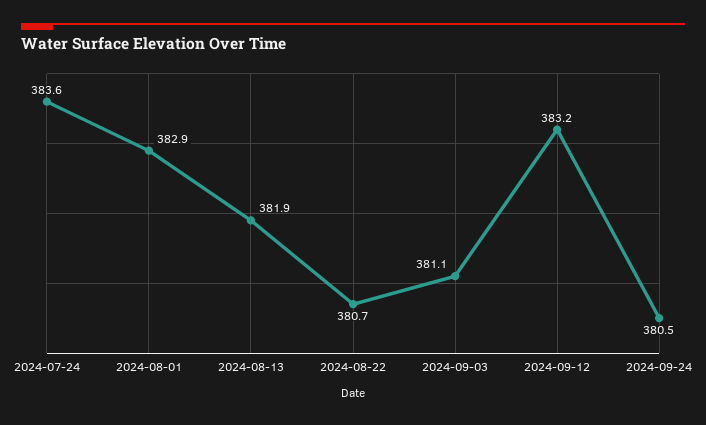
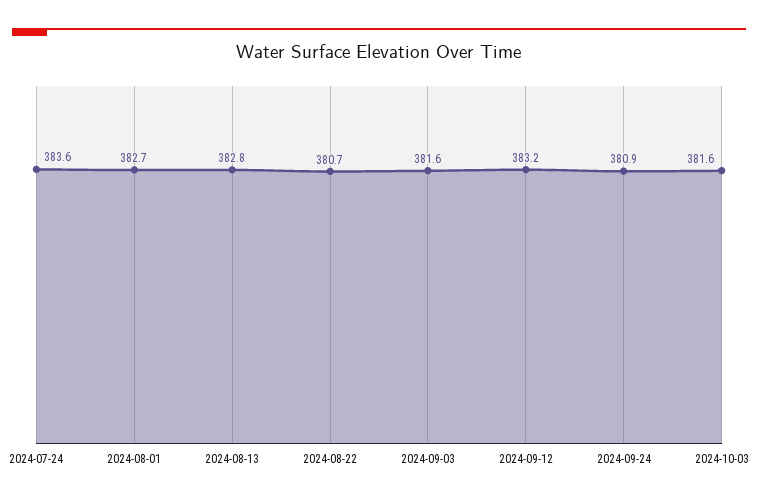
2024-08-01: 382.9 -> 382.7
2024-08-13: 381.9 -> 382.8
2024-09-03: 381.1 -> 381.6
2024-09-24: 380.5 -> 380.9
2024-10-03: none -> 381.6

